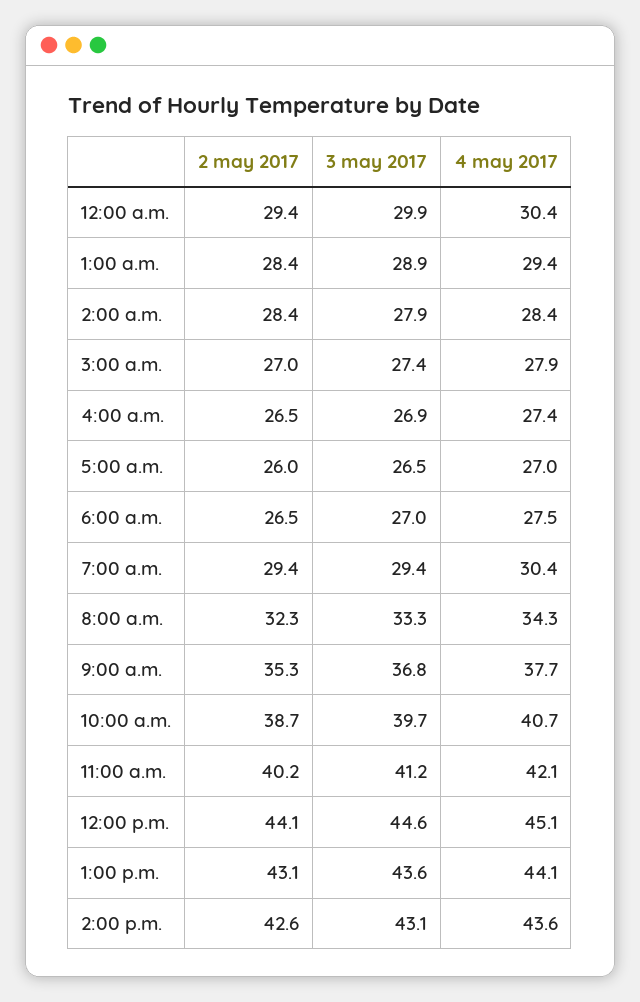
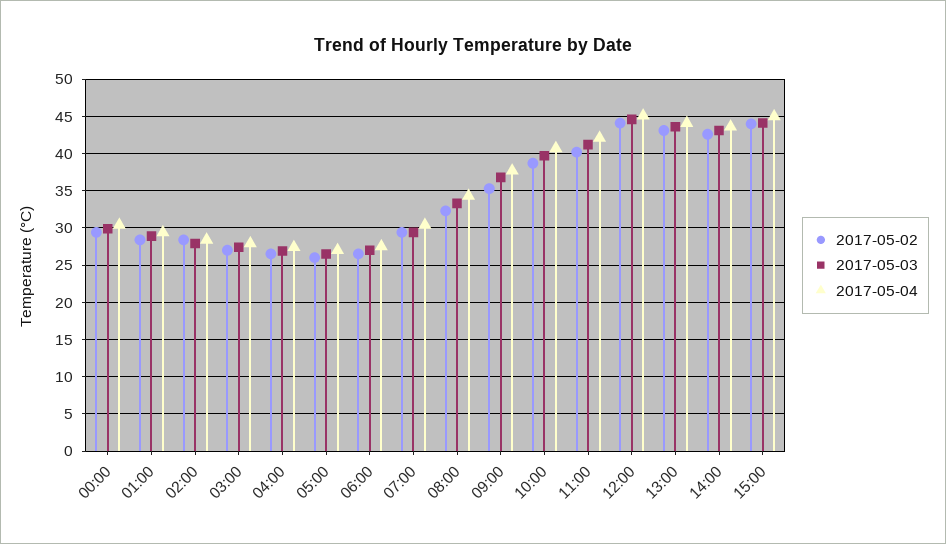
2 may 2017, 15:00: none -> 44
3 may 2017, 15:00: none -> 44
4 may 2017, 15:00: none -> 45

